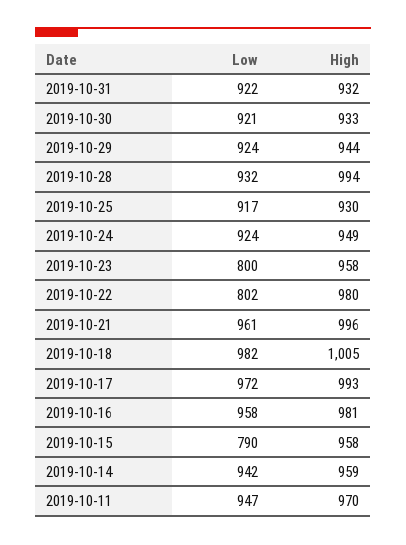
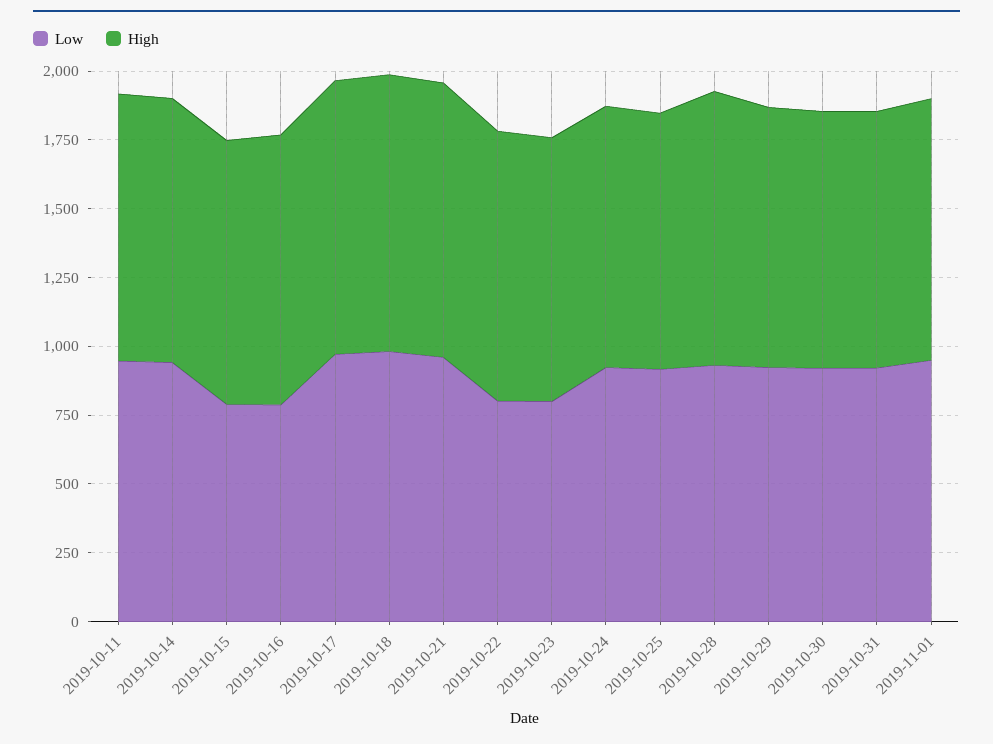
Low, 2019-10-16: 958 -> 800
Low, 2019-11-01: none -> 950
High, 2019-11-01: none -> 950

